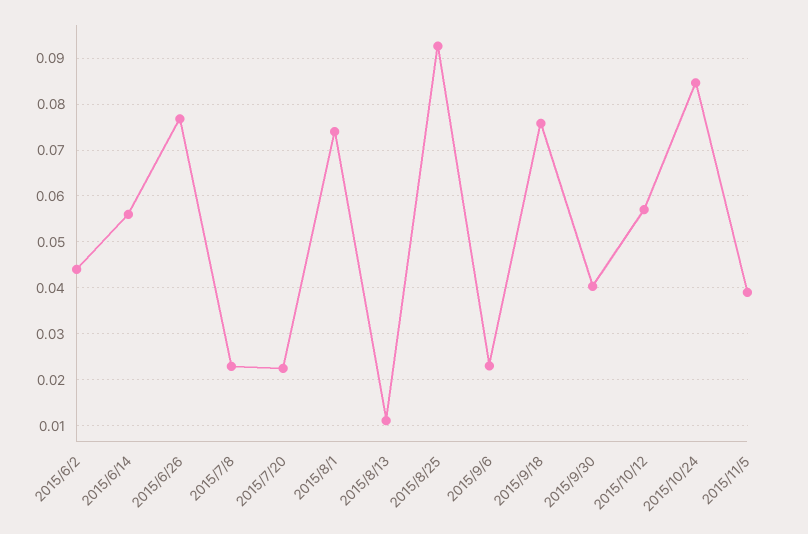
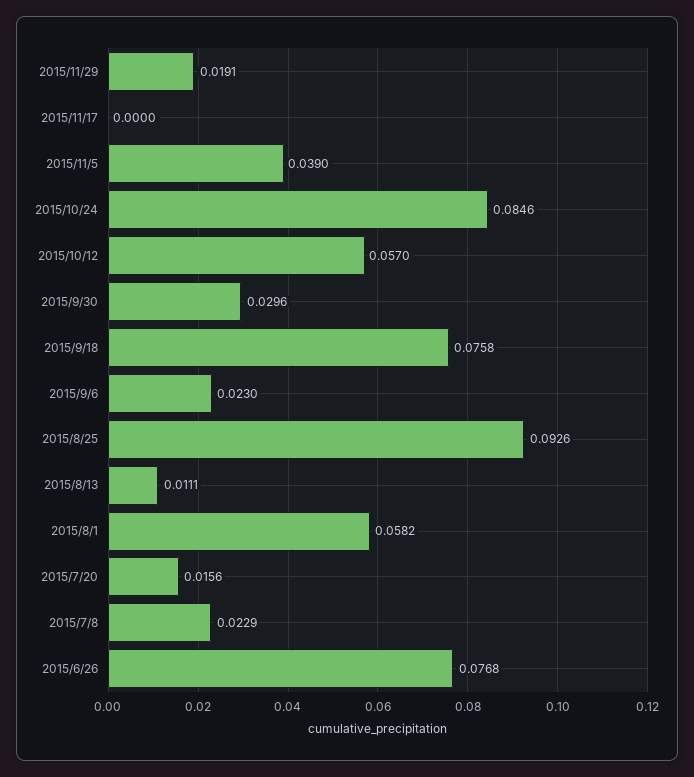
2015/6/2: 0.044 -> none
2015/6/14: 0.056 -> none
2015/7/20: 0.022 -> 0.0156
2015/8/1: 0.074 -> 0.0582
2015/9/30: 0.04 -> 0.0296
2015/11/29: none -> 0.0191
2015/11/17: none -> 0

